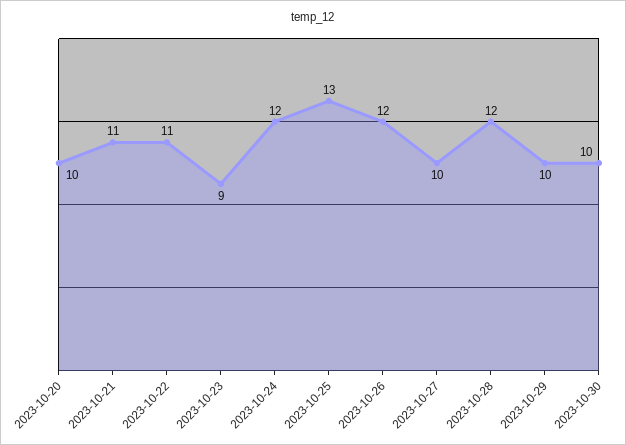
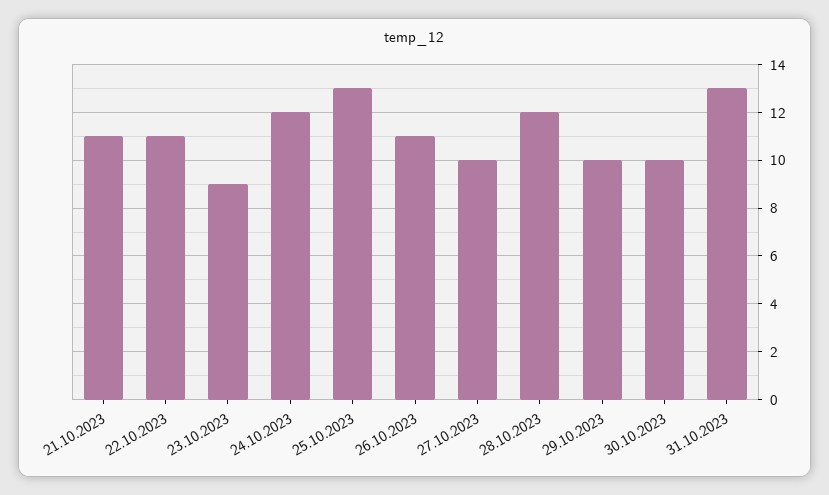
2023-10-20: 10 -> none
2023-10-26: 12 -> 11
31.10.2023: none -> 13

